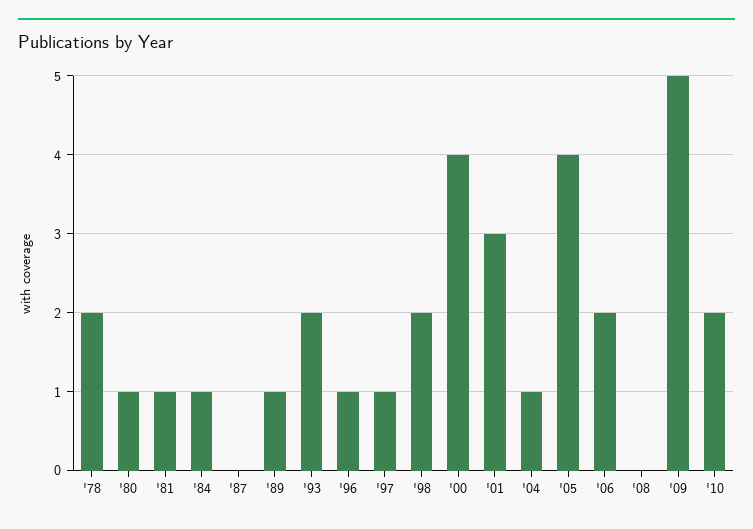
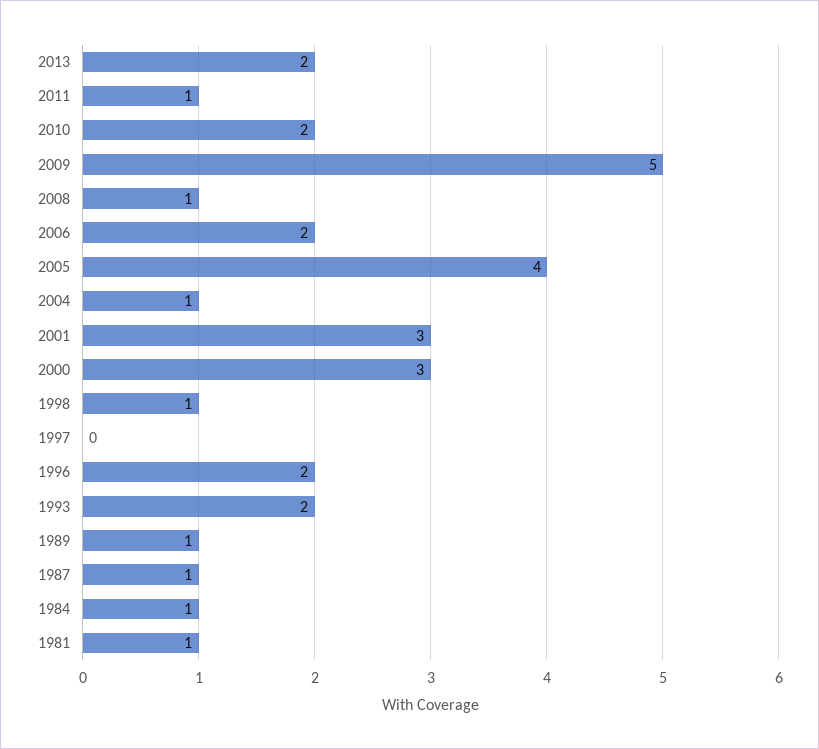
'78: 2 -> none
'80: 1 -> none
'87: 0 -> 1
'96: 1 -> 2
'97: 1 -> 0
'98: 2 -> 1
'00: 4 -> 3
'08: 0 -> 1
2013: none -> 2
2011: none -> 1

